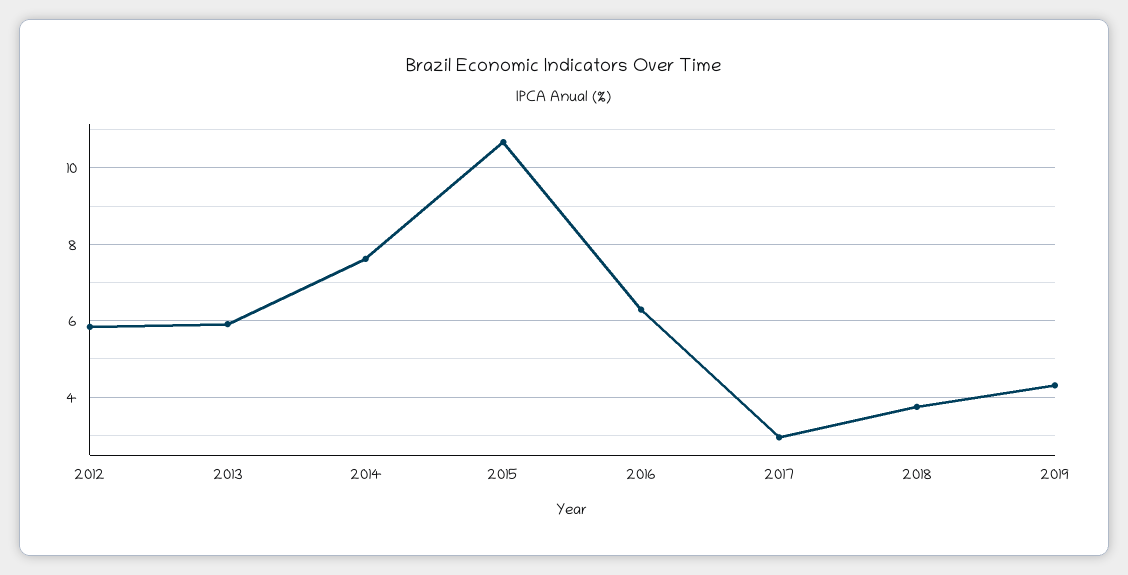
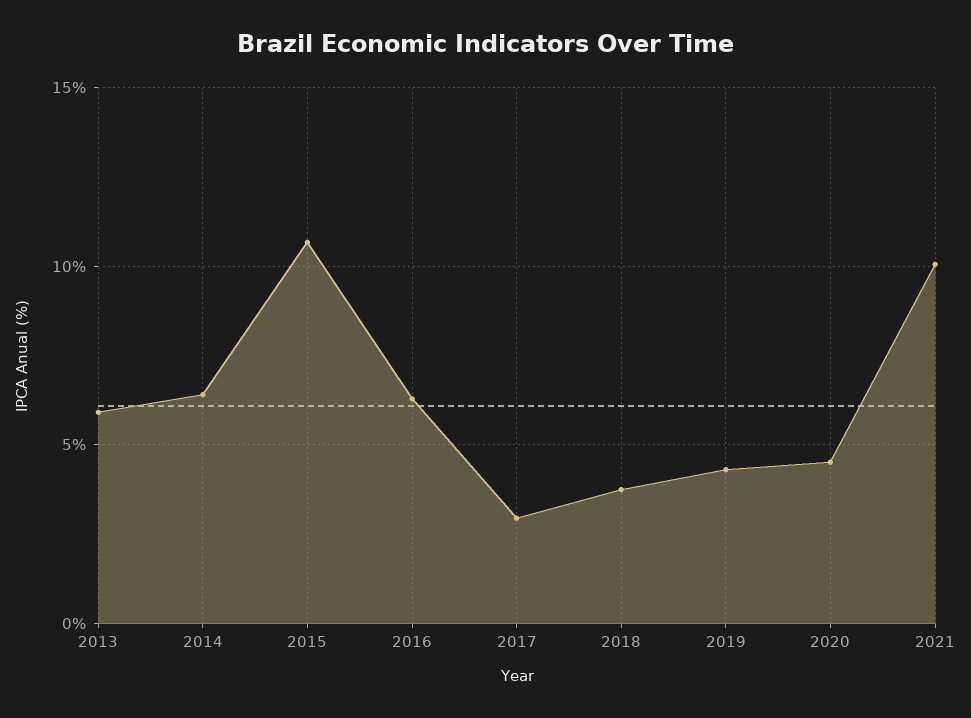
2012: 5.8 -> none
2014: 7.6 -> 6.5
2020: none -> 4.5
2021: none -> 10

